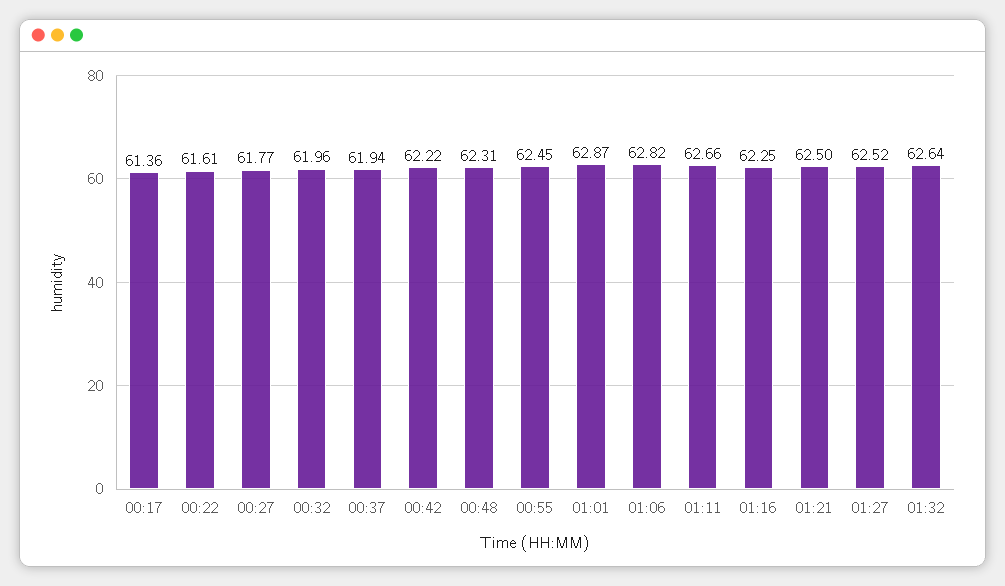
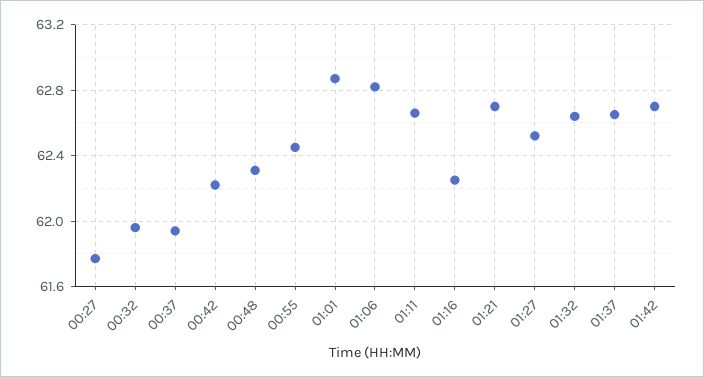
00:17: 61.36 -> none
00:22: 61.61 -> none
01:21: 62.5 -> 62.7
01:37: none -> 62.65
01:42: none -> 62.7

